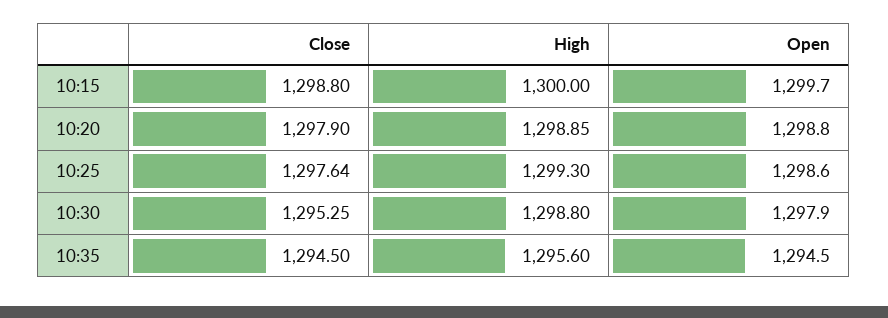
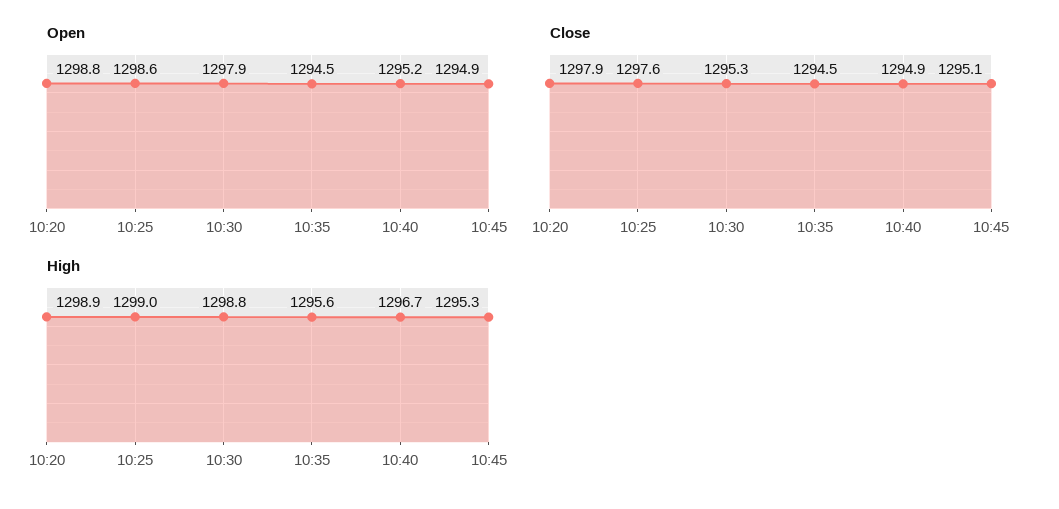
Close, 10:15: 1298.8 -> none
High, 10:15: 1300 -> none
Open, 10:15: 1299.7 -> none
High, 10:25: 1299.3 -> 1299
Open, 10:40: none -> 1295.2
Open, 10:45: none -> 1294.9
Close, 10:40: none -> 1294.9
Close, 10:45: none -> 1295.1
High, 10:40: none -> 1296.7
High, 10:45: none -> 1295.3

